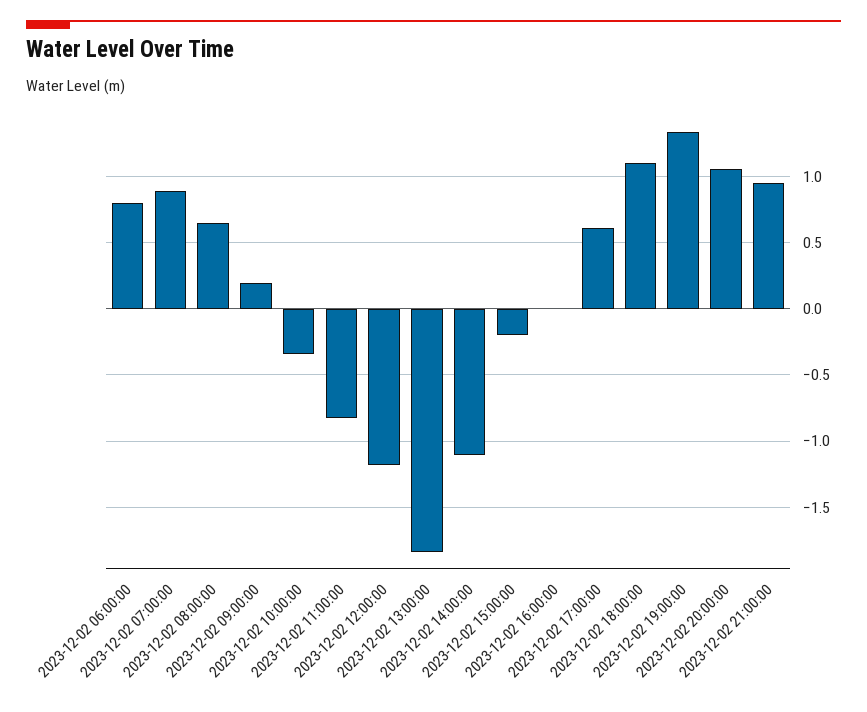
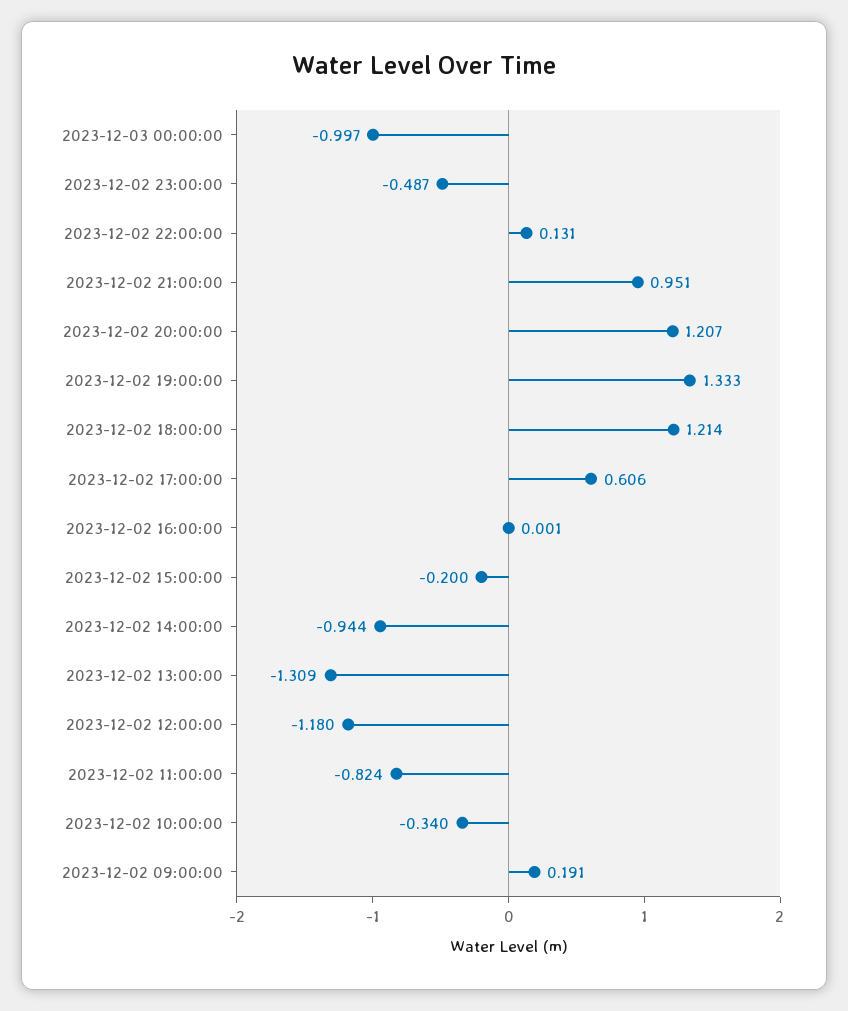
2023-12-02 06:00:00: 0.8 -> none
2023-12-02 07:00:00: 0.9 -> none
2023-12-02 08:00:00: 0.65 -> none
2023-12-02 13:00:00: -1.85 -> -1.309
2023-12-02 14:00:00: -1.1 -> -0.944
2023-12-02 18:00:00: 1.1 -> 1.214
2023-12-02 20:00:00: 1.05 -> 1.207
2023-12-03 00:00:00: none -> -0.997
2023-12-02 23:00:00: none -> -0.487
2023-12-02 22:00:00: none -> 0.131

